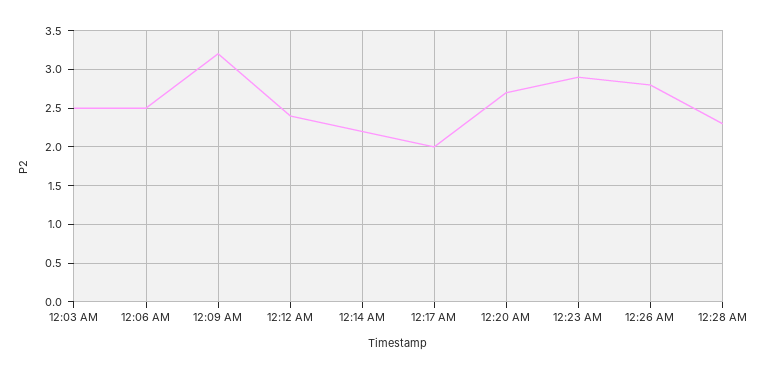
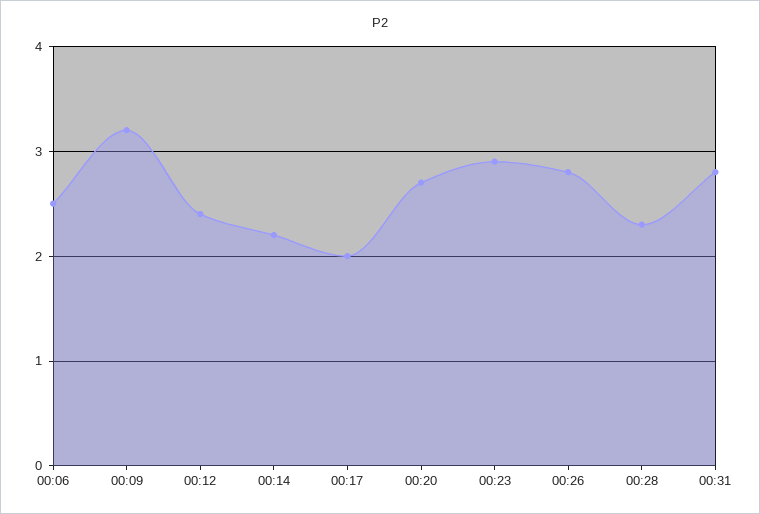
12:03 AM: 2.5 -> none
00:31: none -> 2.8

